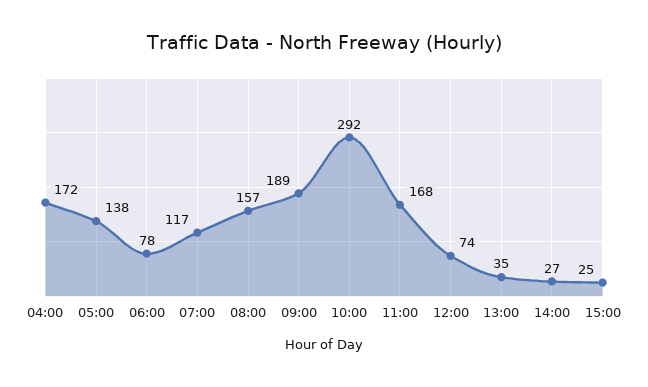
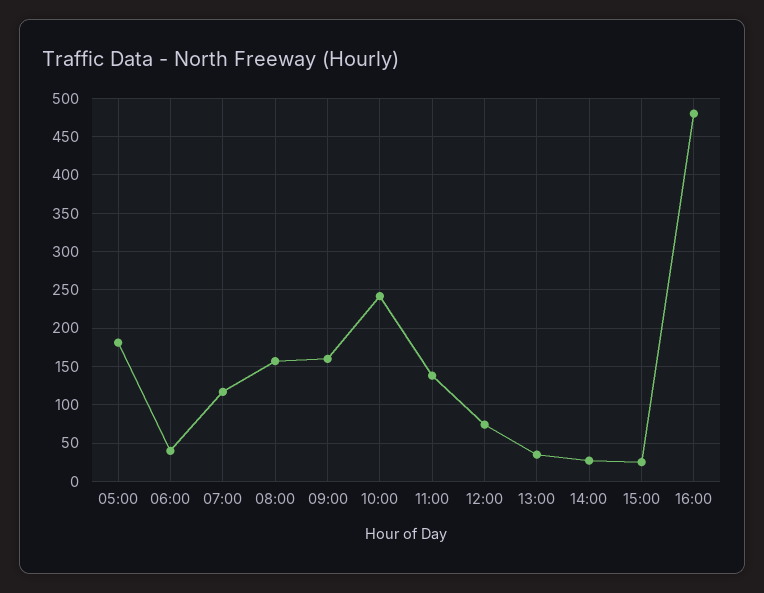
04:00: 172 -> none
05:00: 138 -> 180
06:00: 78 -> 40
09:00: 189 -> 160
10:00: 292 -> 240
11:00: 168 -> 140
16:00: none -> 480

